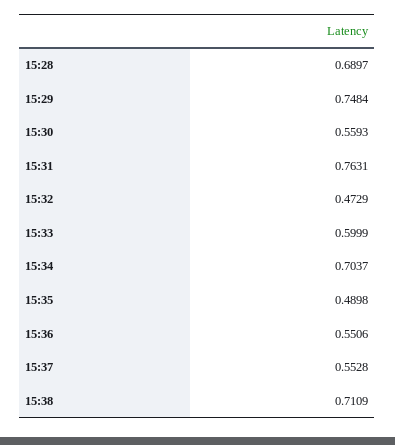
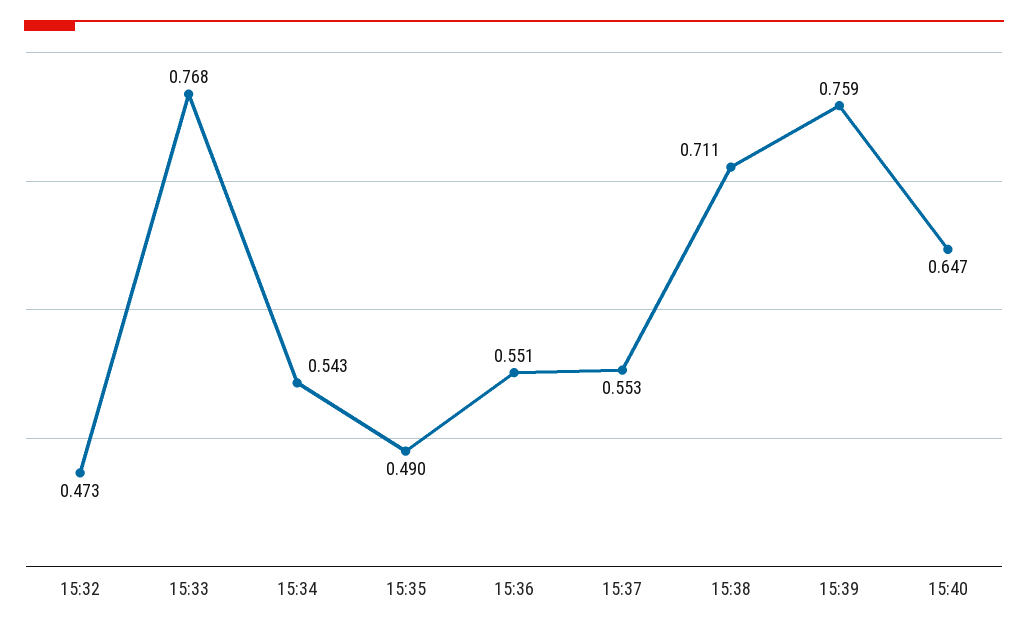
15:28: 0.6897 -> none
15:29: 0.7484 -> none
15:30: 0.5593 -> none
15:31: 0.7631 -> none
15:33: 0.5999 -> 0.768
15:34: 0.7037 -> 0.543
15:39: none -> 0.759
15:40: none -> 0.647

